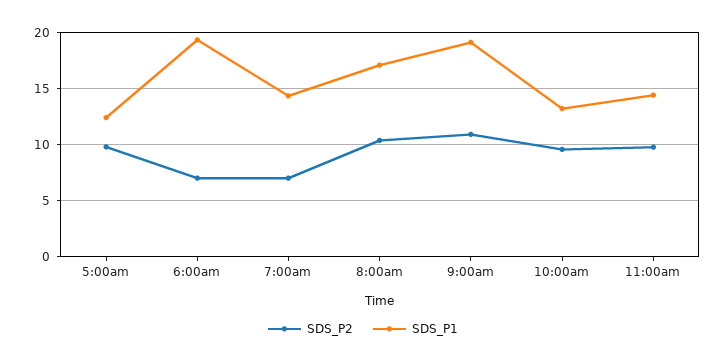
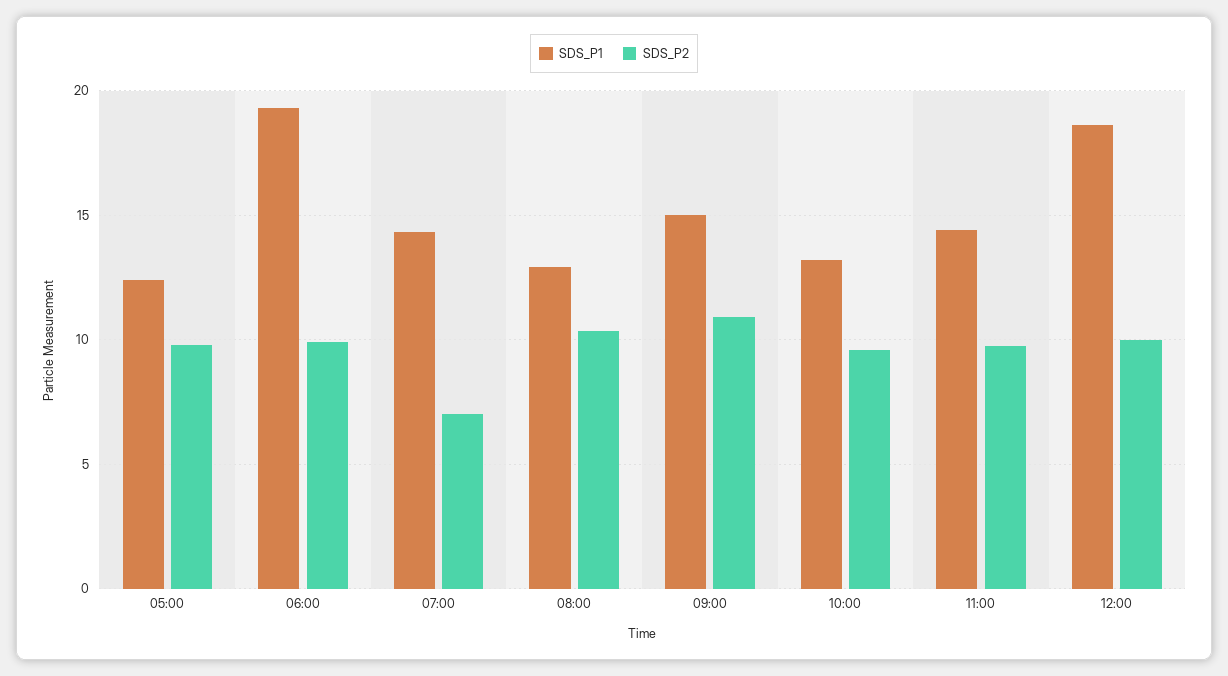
SDS_P2, 6:00am: 7 -> 10
SDS_P1, 8:00am: 17 -> 13
SDS_P1, 9:00am: 19 -> 15
SDS_P1, 12:00: none -> 18.5
SDS_P2, 12:00: none -> 10

